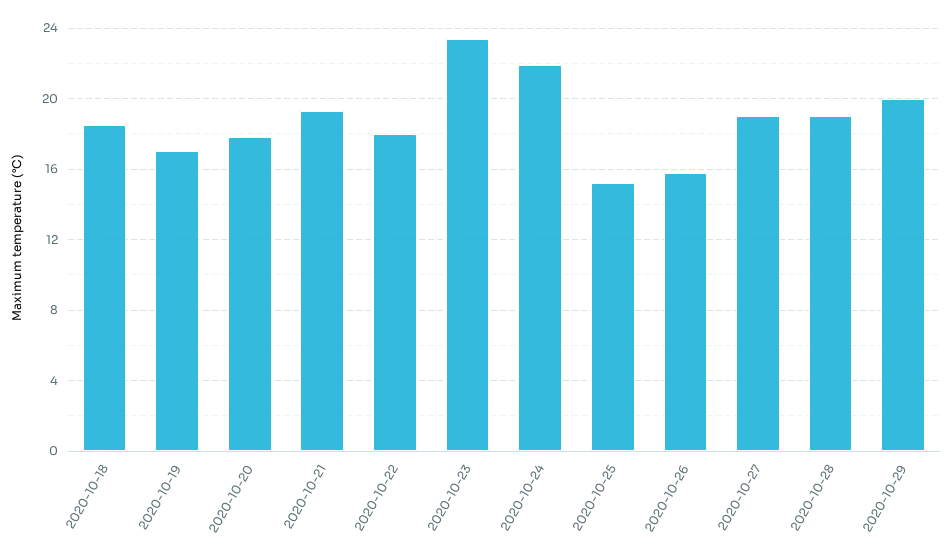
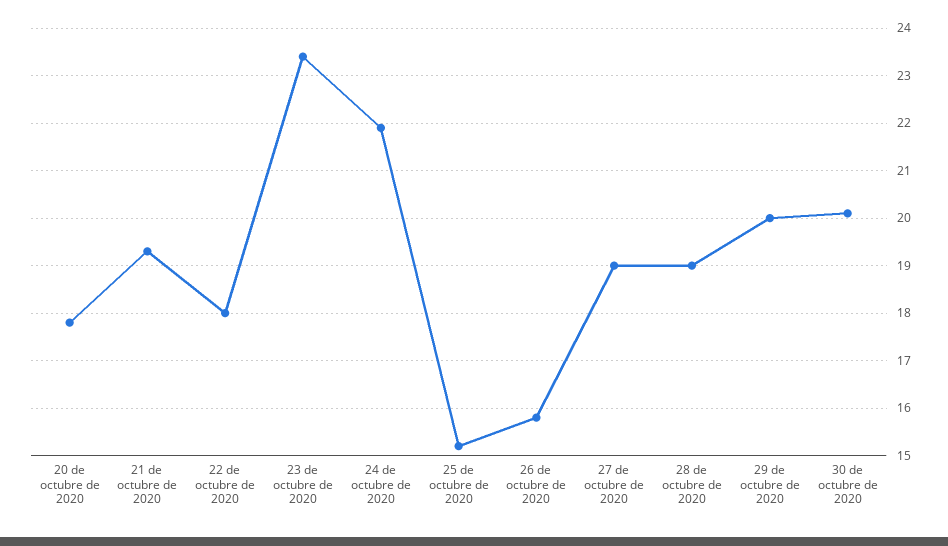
2020-10-18: 18.5 -> none
2020-10-19: 17 -> none
30 de octubre de 2020: none -> 20

